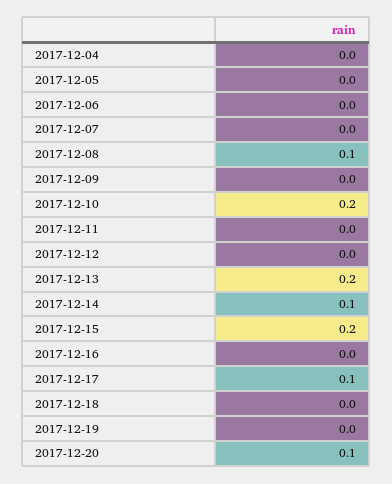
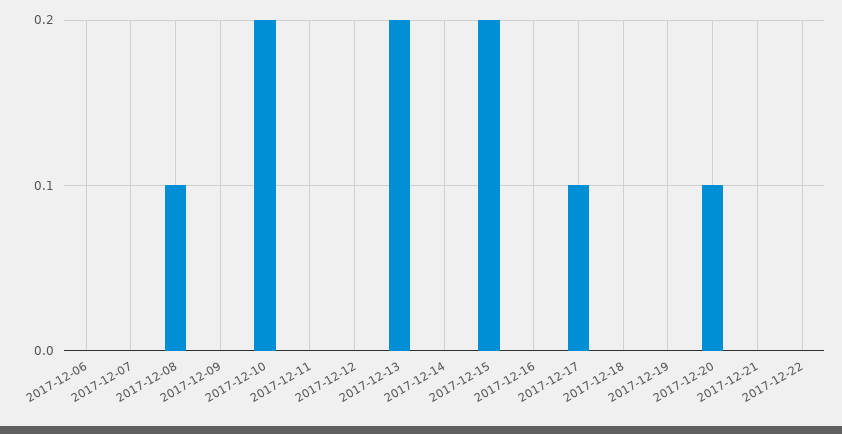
2017-12-04: 0 -> none
2017-12-05: 0 -> none
2017-12-14: 0.1 -> 0
2017-12-21: none -> 0
2017-12-22: none -> 0

